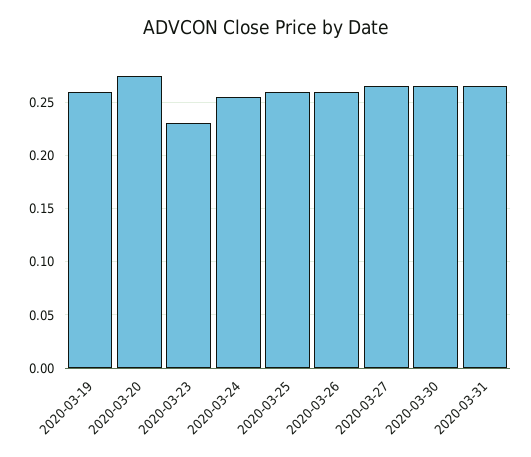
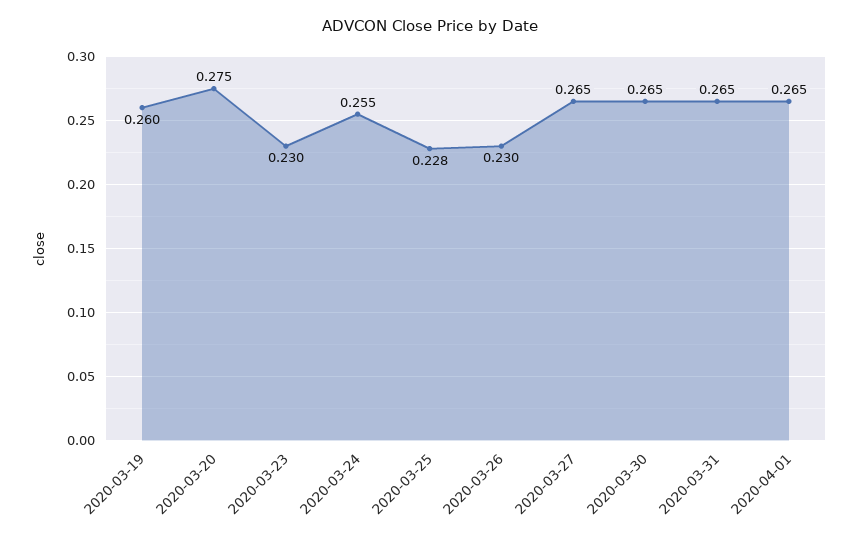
2020-03-25: 0.26 -> 0.228
2020-03-26: 0.26 -> 0.23
2020-04-01: none -> 0.265

